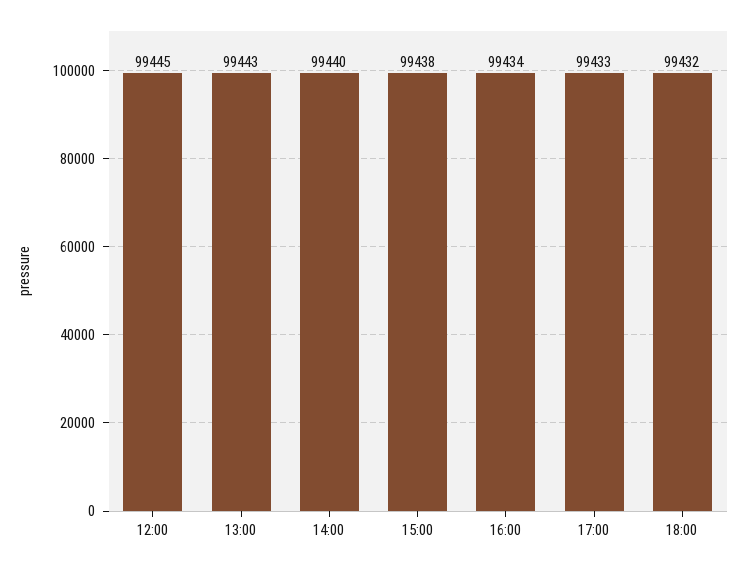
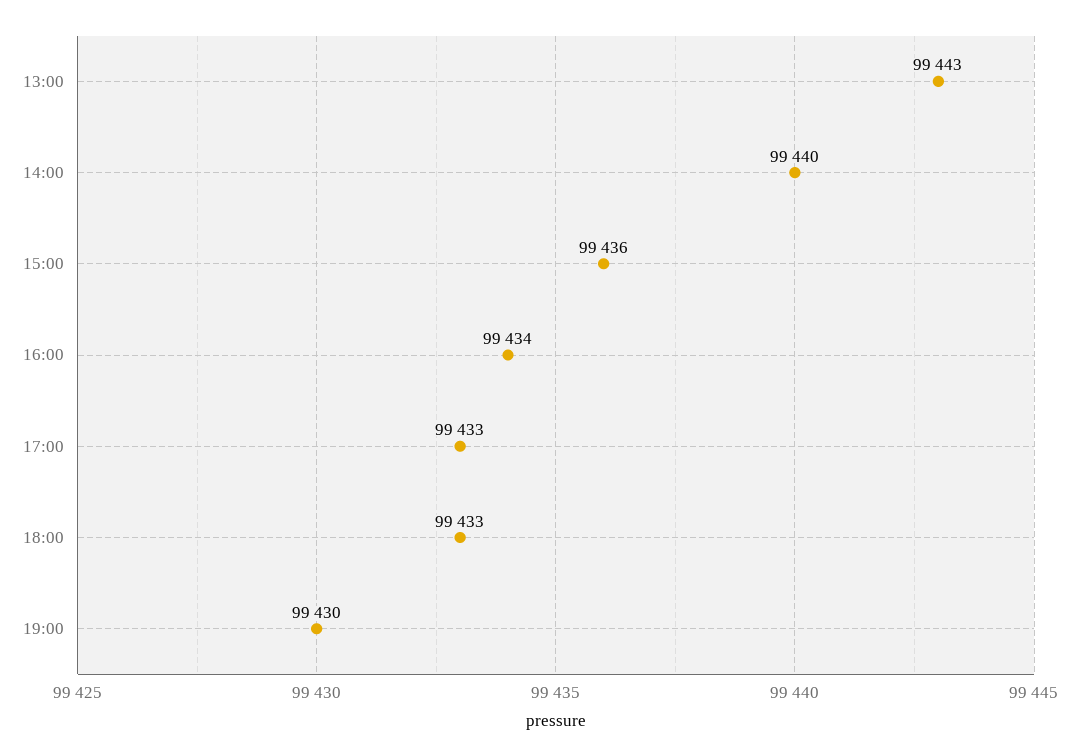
12:00: 99445 -> none
15:00: 99438 -> 99436
18:00: 99432 -> 99433
19:00: none -> 99430

